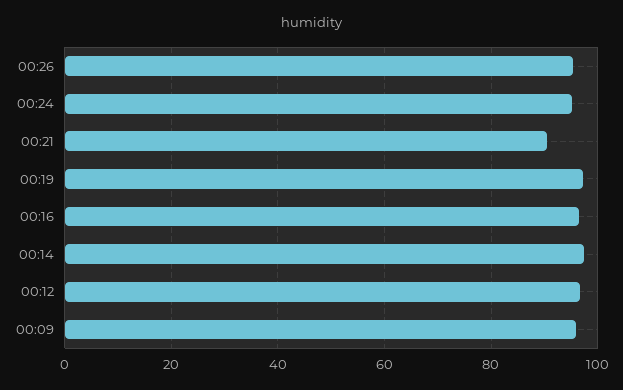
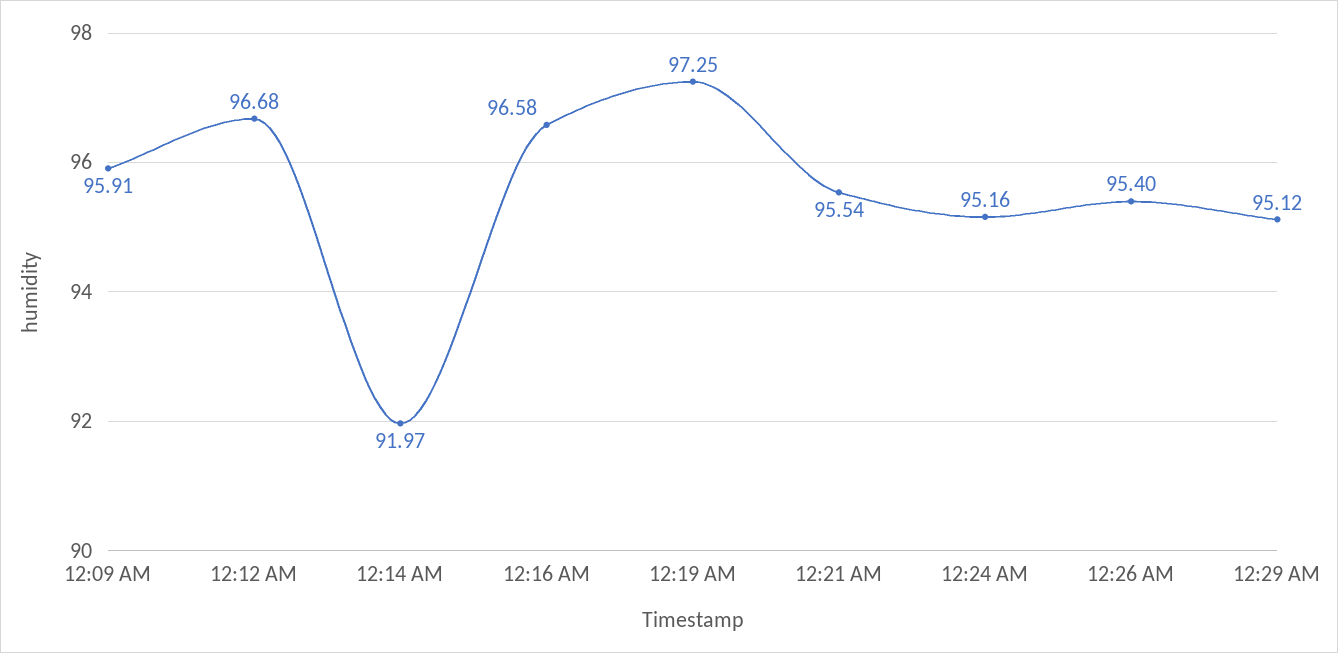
00:21: 90 -> 95.54
00:14: 98 -> 91.97
12:29 AM: none -> 95.12

